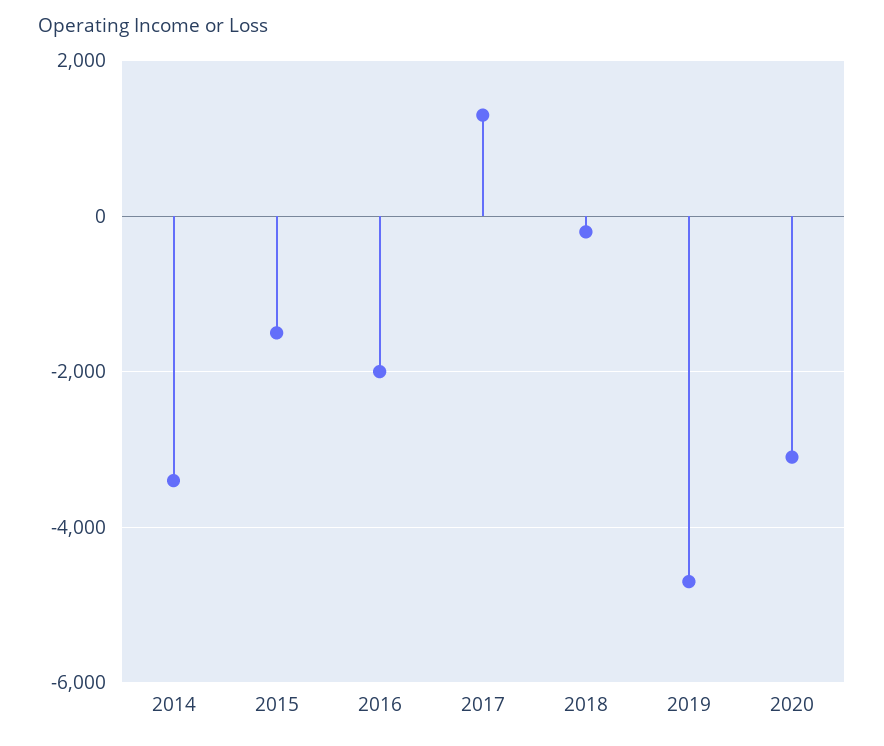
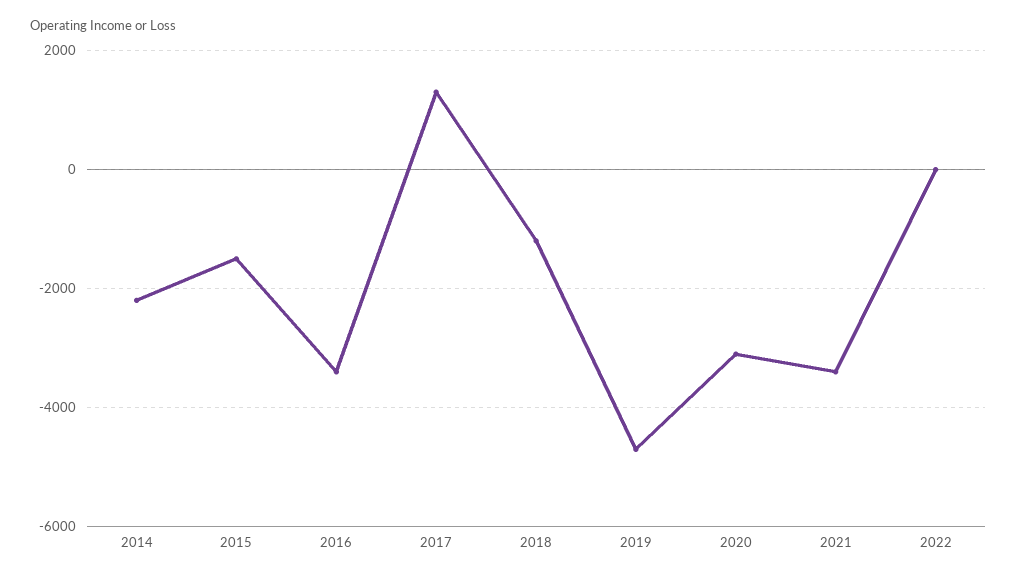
2014: -3400 -> -2200
2016: -2000 -> -3400
2018: -200 -> -1200
2021: none -> -3400
2022: none -> 0

